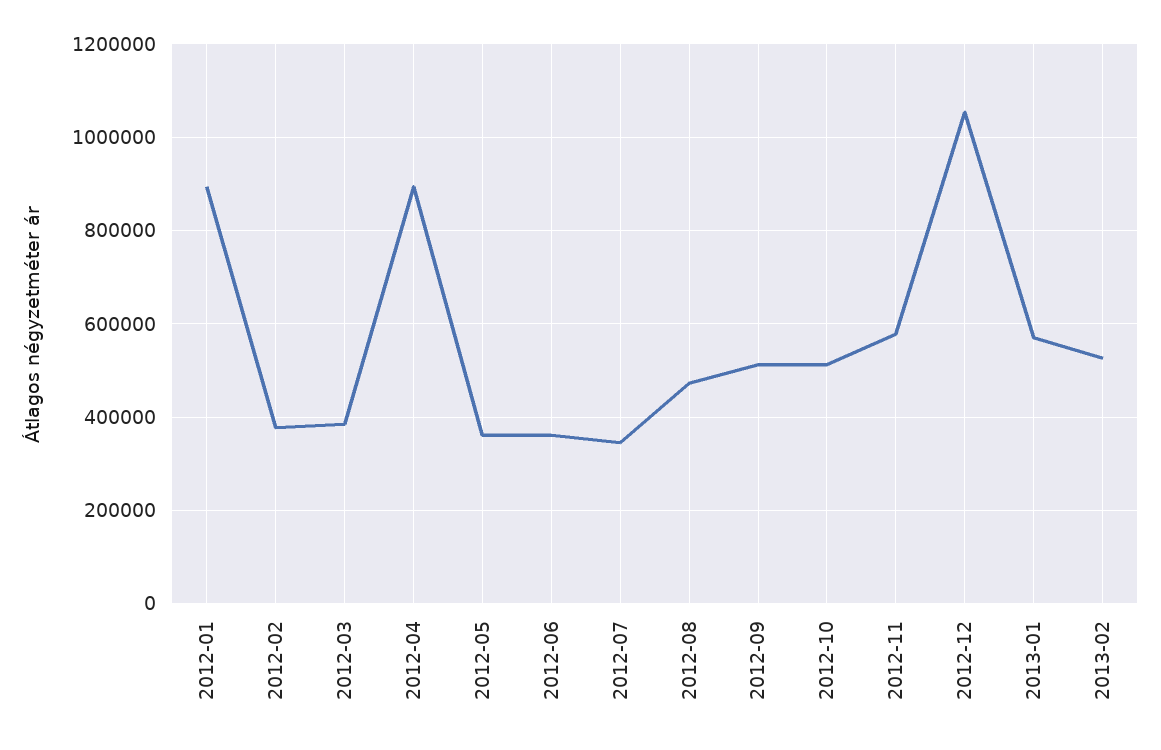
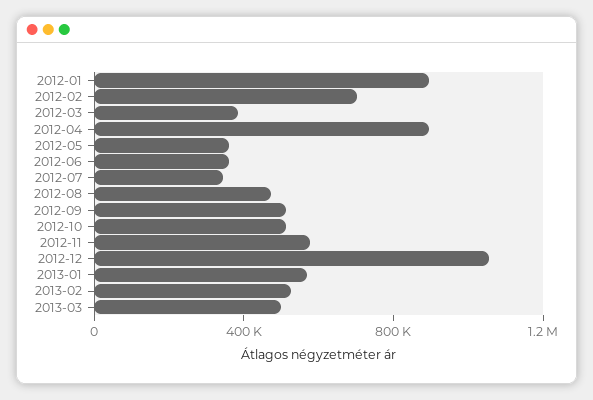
2012-02: 380000 -> 700000
2013-03: none -> 500000

